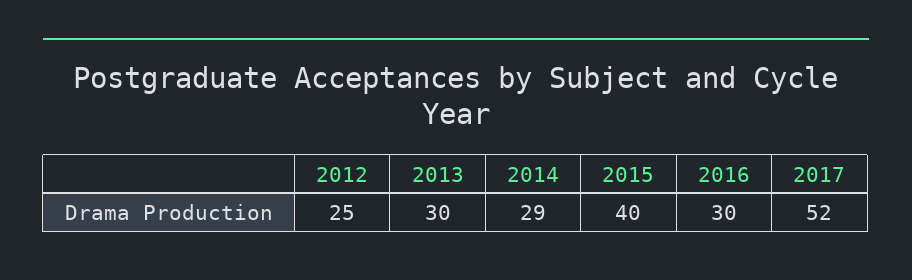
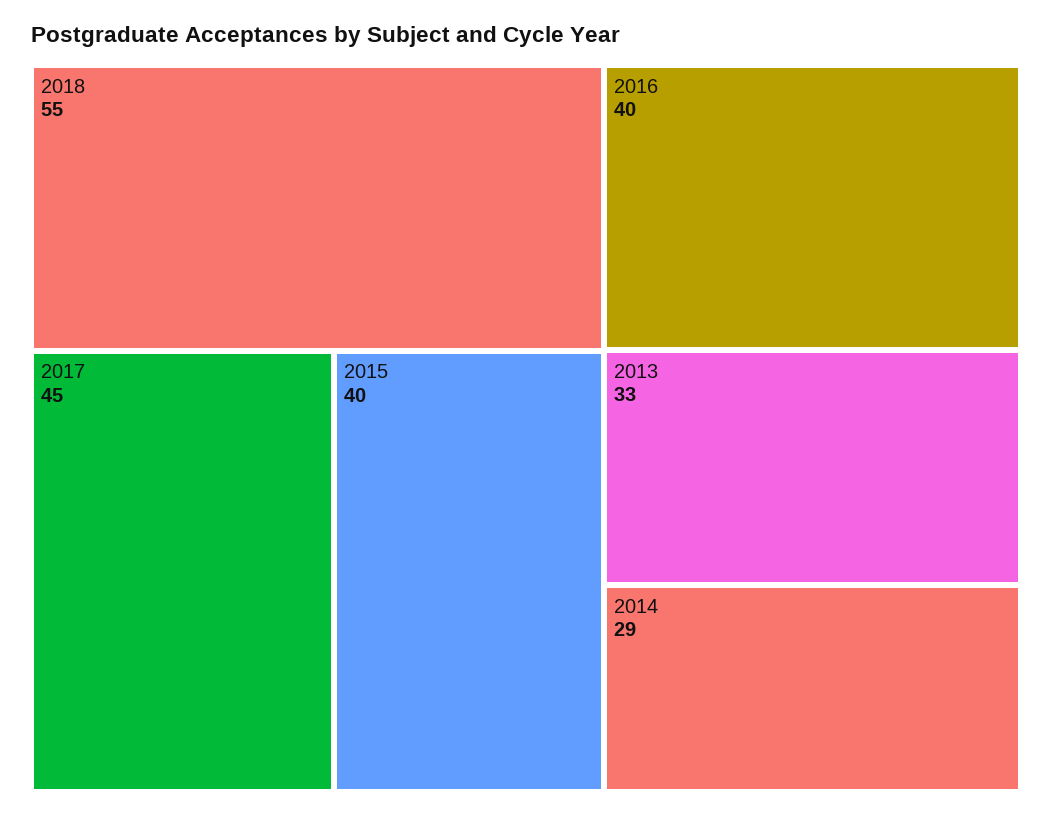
2012: 25 -> none
2013: 30 -> 33
2016: 30 -> 40
2017: 52 -> 45
2018: none -> 55

